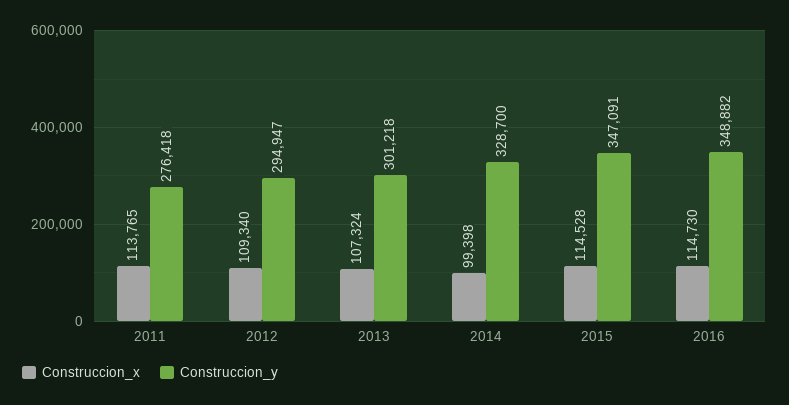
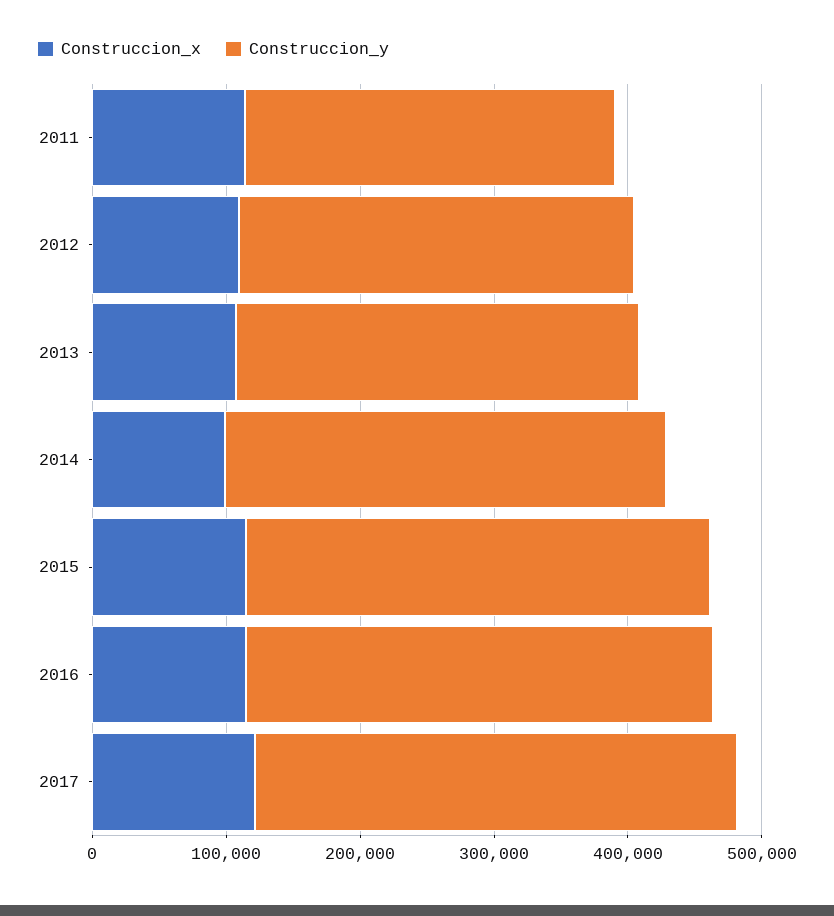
Construccion_x, 2017: none -> 120000
Construccion_y, 2017: none -> 360000

